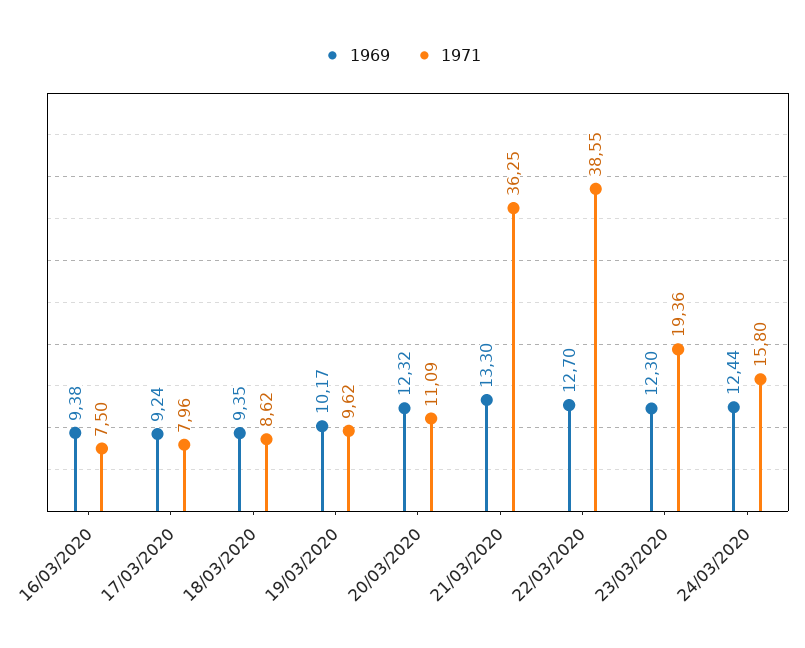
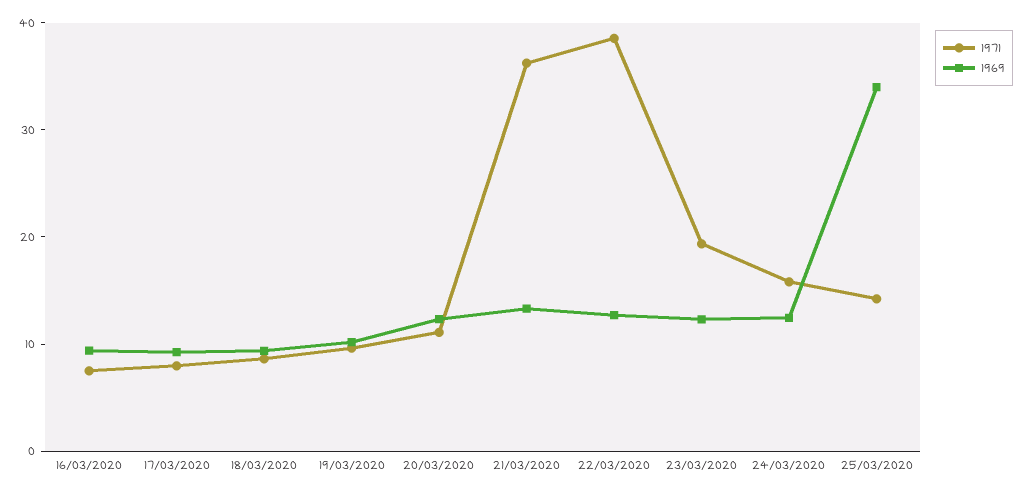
1971, 25/03/2020: none -> 14
1969, 25/03/2020: none -> 34

